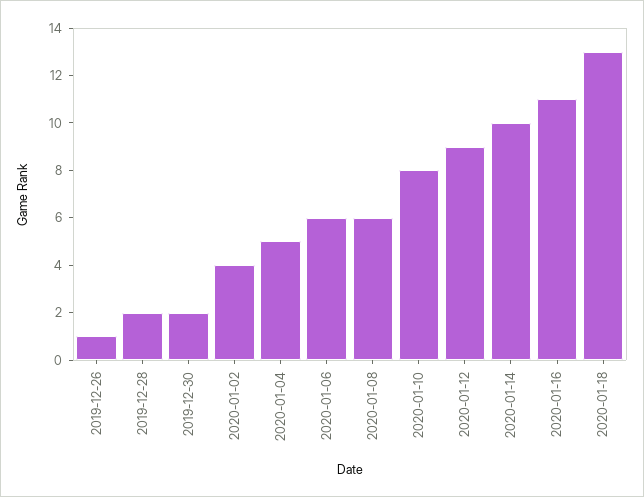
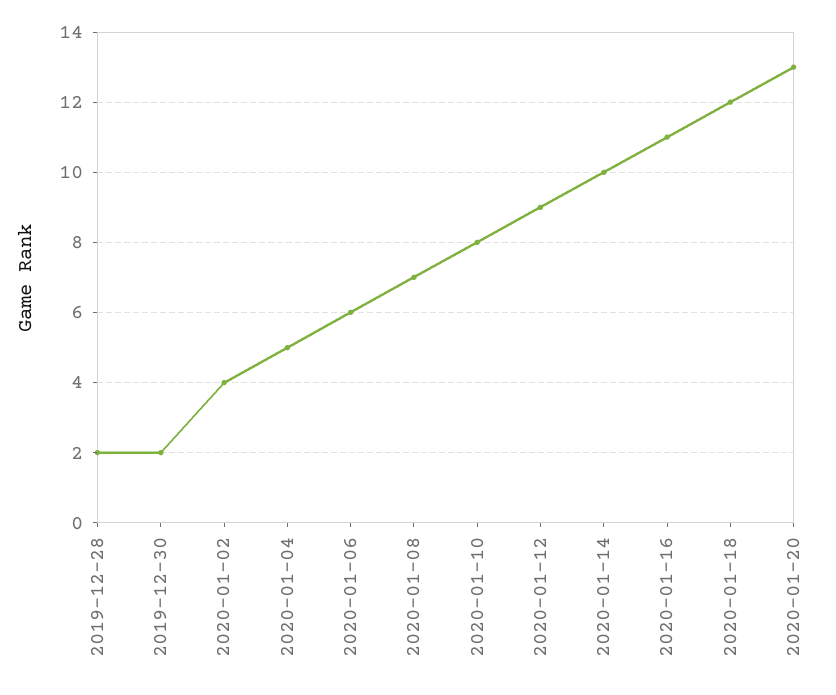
2019-12-26: 1 -> none
2020-01-08: 6 -> 7
2020-01-18: 13 -> 12
2020-01-20: none -> 13

